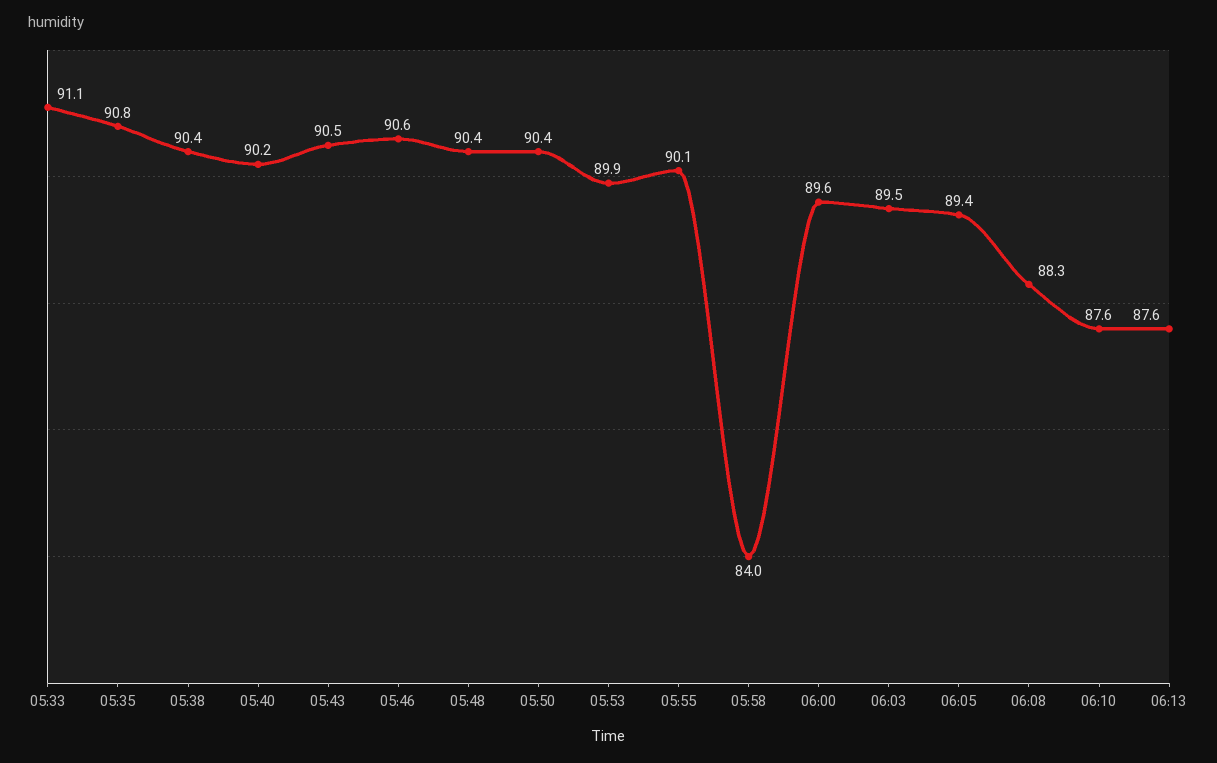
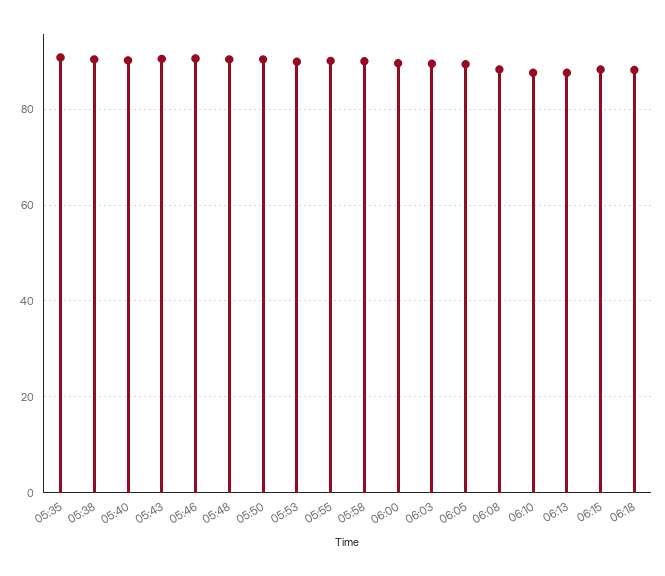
05:33: 91.1 -> none
05:58: 84 -> 90
06:15: none -> 88
06:18: none -> 88

